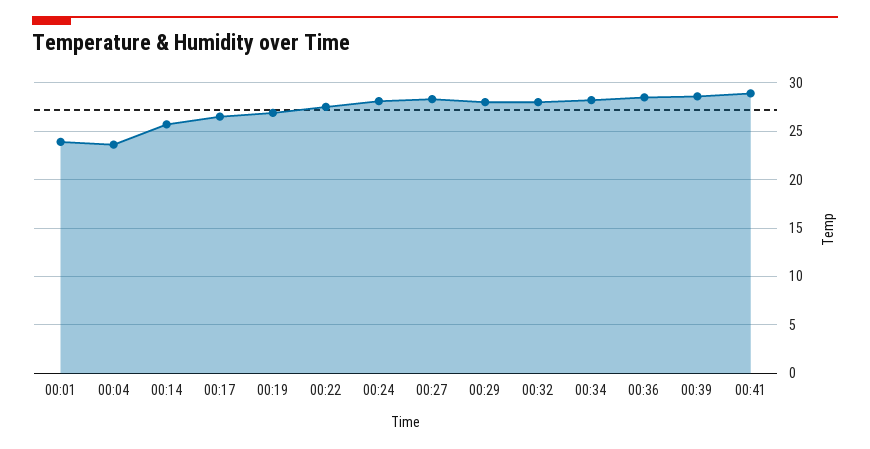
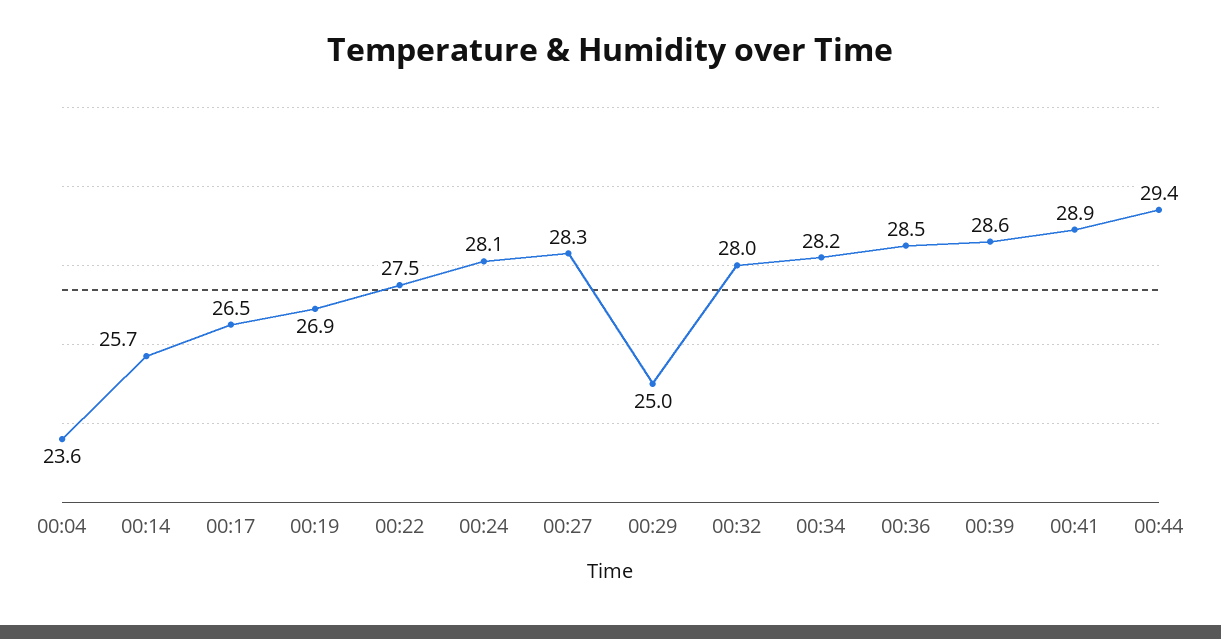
00:01: 24 -> none
00:29: 28 -> 25
00:44: none -> 29.4

